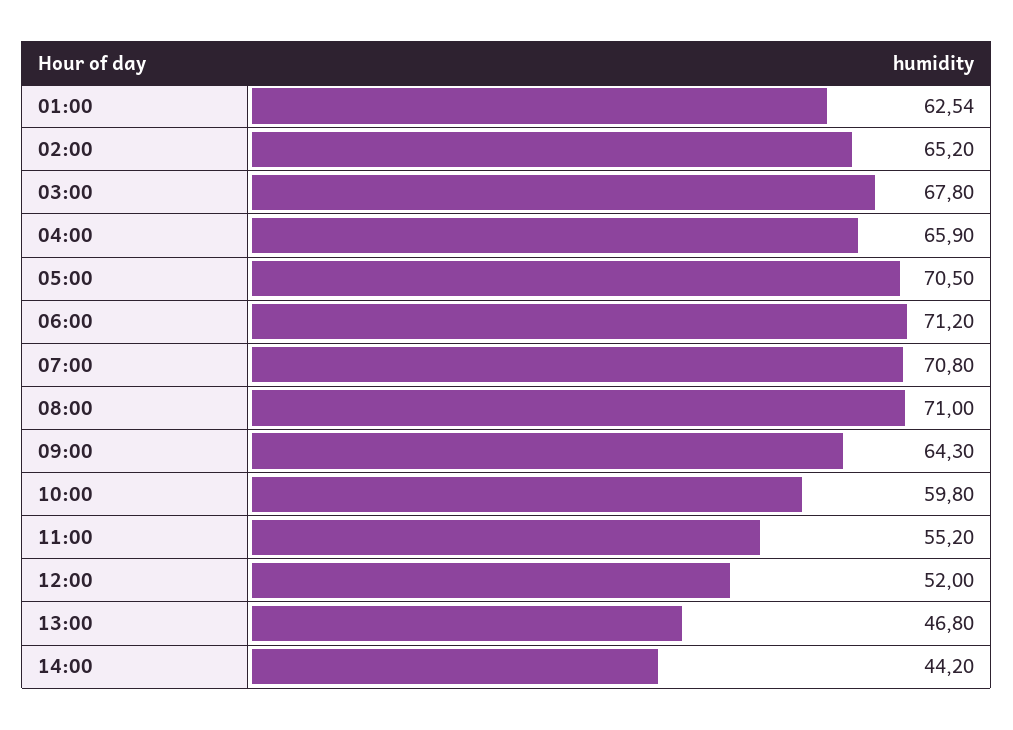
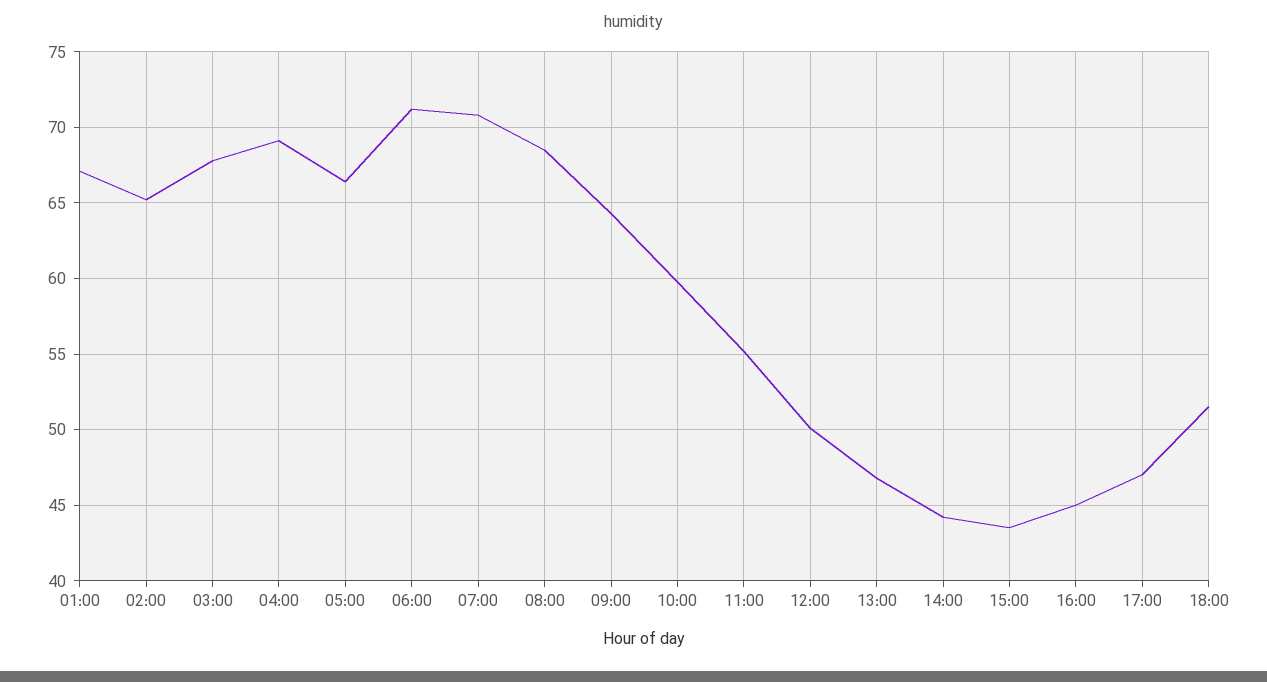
01:00: 62.54 -> 67
04:00: 65.9 -> 69
05:00: 70.5 -> 66.5
08:00: 71 -> 68.5
12:00: 52 -> 50
15:00: none -> 43.5
16:00: none -> 45
17:00: none -> 47
18:00: none -> 51.5

